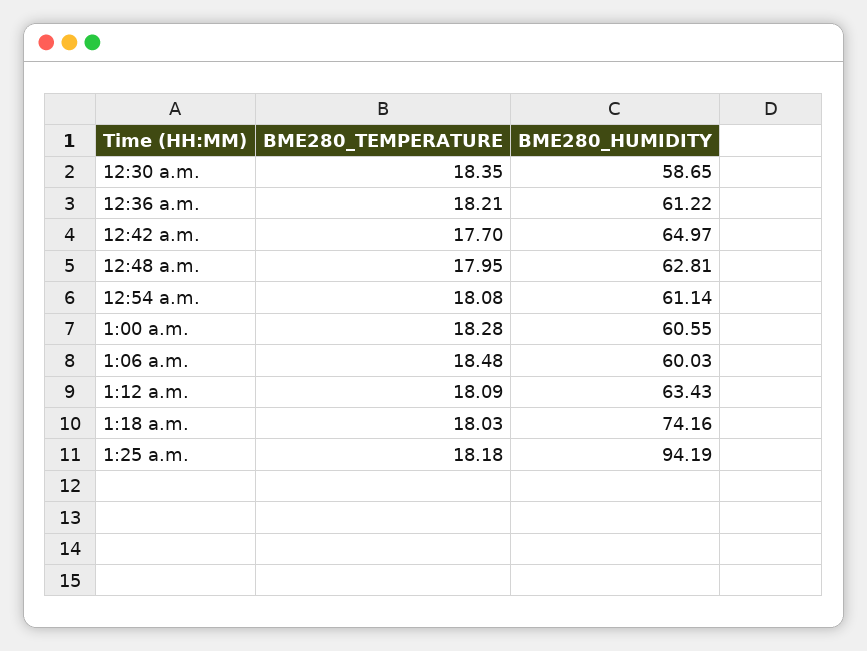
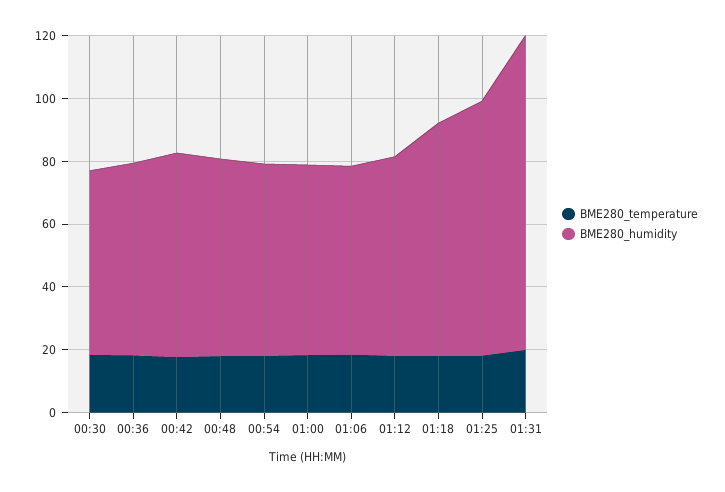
BME280_HUMIDITY, 1:25 a.m.: 94.19 -> 80
BME280_TEMPERATURE, 01:31: none -> 20
BME280_HUMIDITY, 01:31: none -> 100

